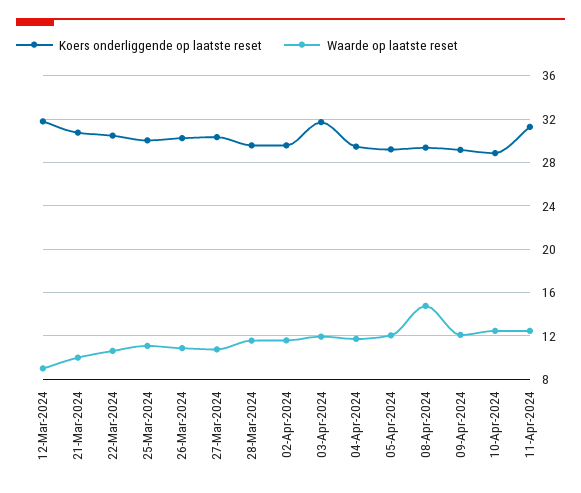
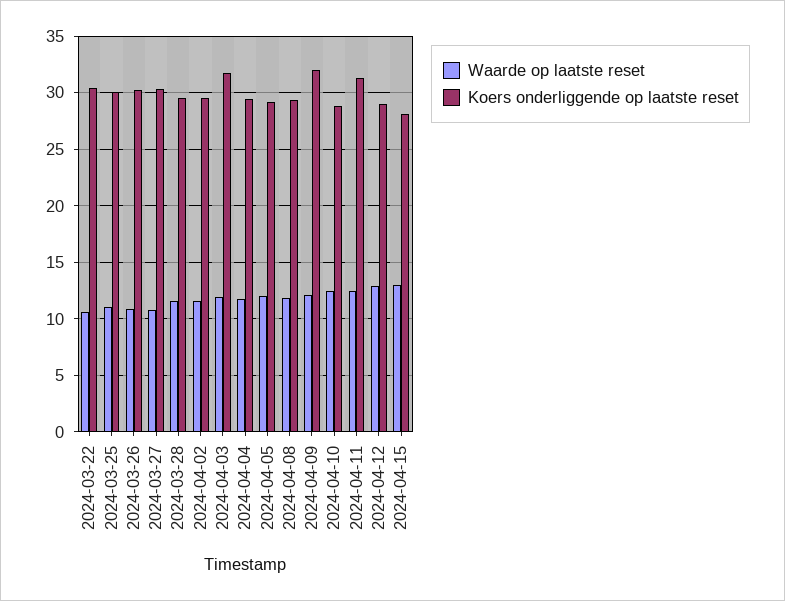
Koers onderliggende op laatste reset, 12-Mar-2024: 32 -> none
Waarde op laatste reset, 12-Mar-2024: 9 -> none
Koers onderliggende op laatste reset, 21-Mar-2024: 31 -> none
Waarde op laatste reset, 21-Mar-2024: 10 -> none
Waarde op laatste reset, 08-Apr-2024: 15 -> 12
Koers onderliggende op laatste reset, 09-Apr-2024: 29 -> 32
Waarde op laatste reset, 2024-04-12: none -> 13
Koers onderliggende op laatste reset, 2024-04-12: none -> 29
Waarde op laatste reset, 2024-04-15: none -> 13
Koers onderliggende op laatste reset, 2024-04-15: none -> 28

